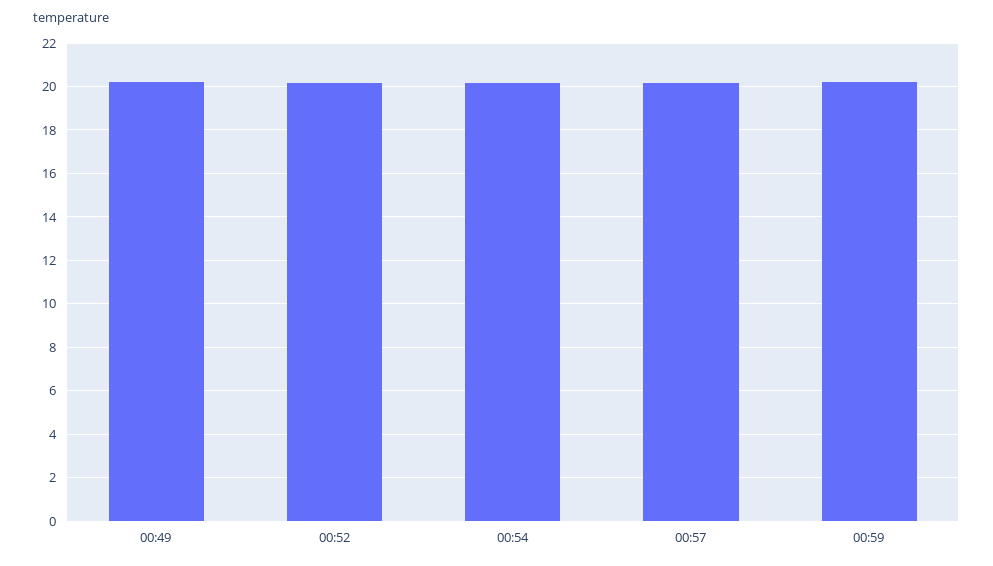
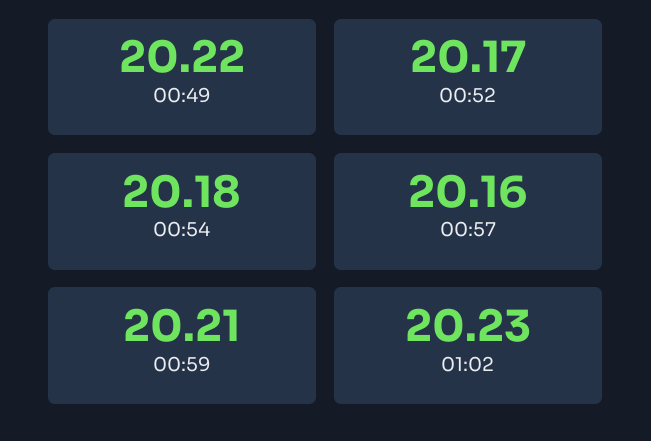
01:02: none -> 20.23

